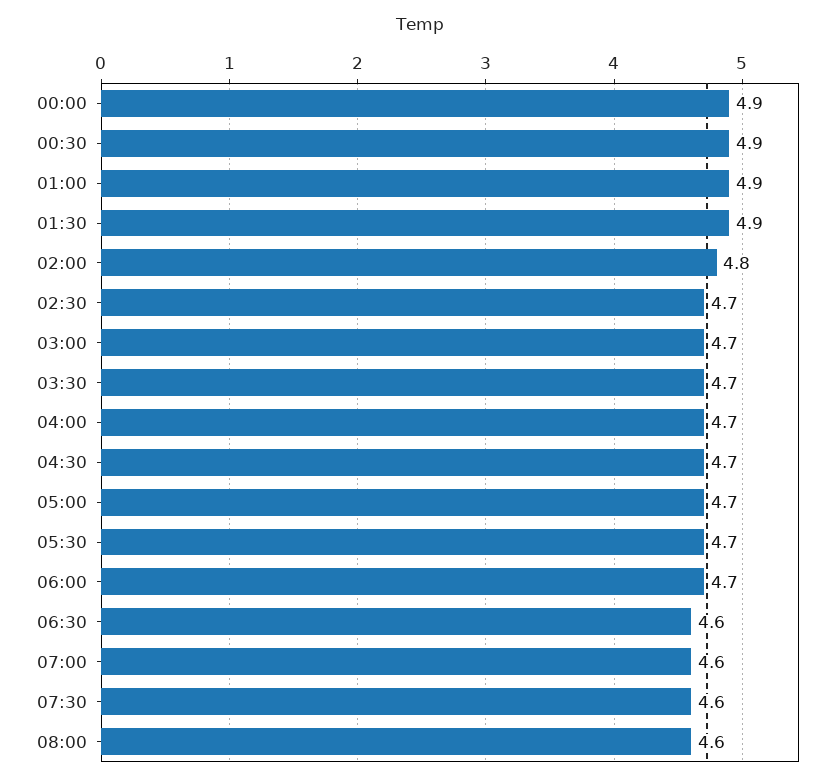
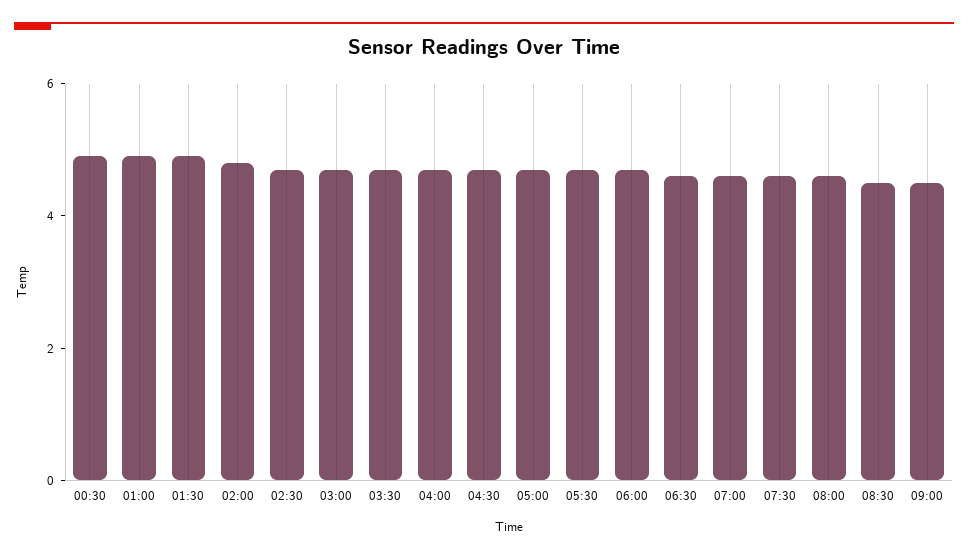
00:00: 4.9 -> none
08:30: none -> 4.5
09:00: none -> 4.5

